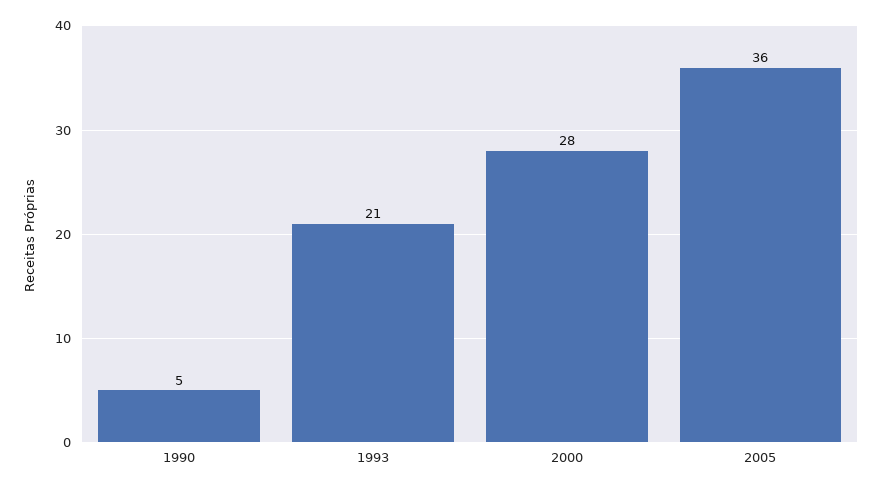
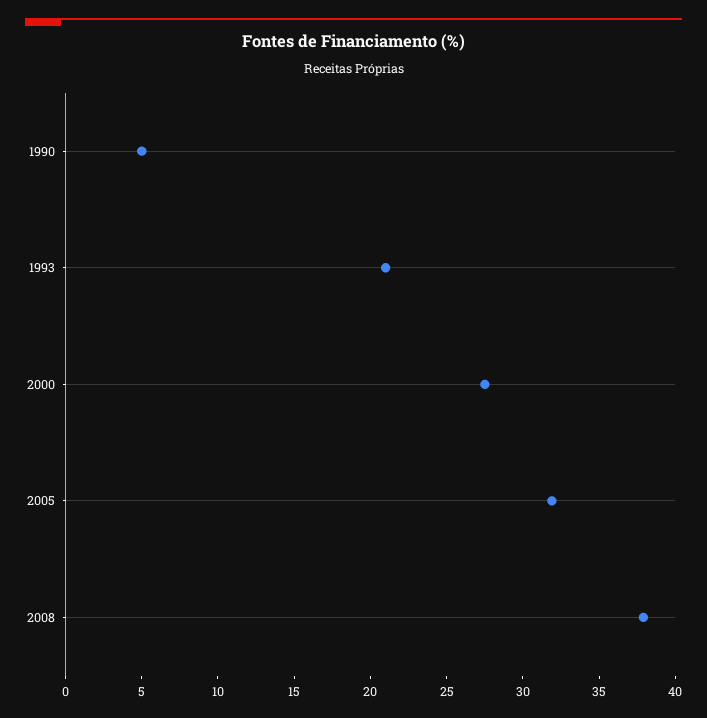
2005: 36 -> 32
2008: none -> 38

